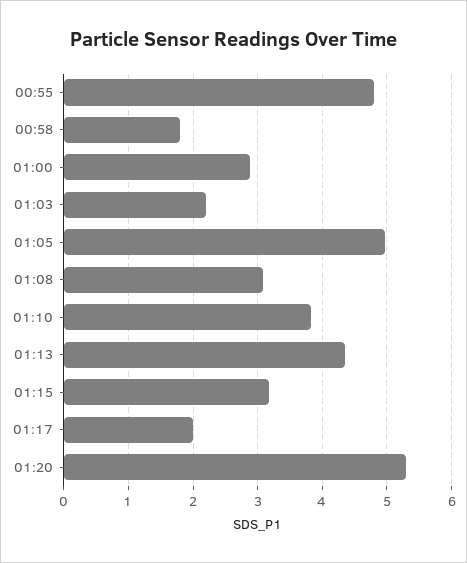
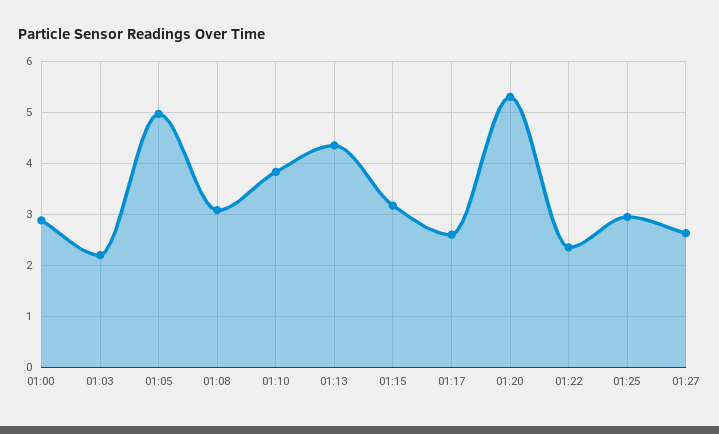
00:55: 4.8 -> none
00:58: 1.8 -> none
01:17: 2 -> 2.6
01:22: none -> 2.4
01:25: none -> 3
01:27: none -> 2.6

